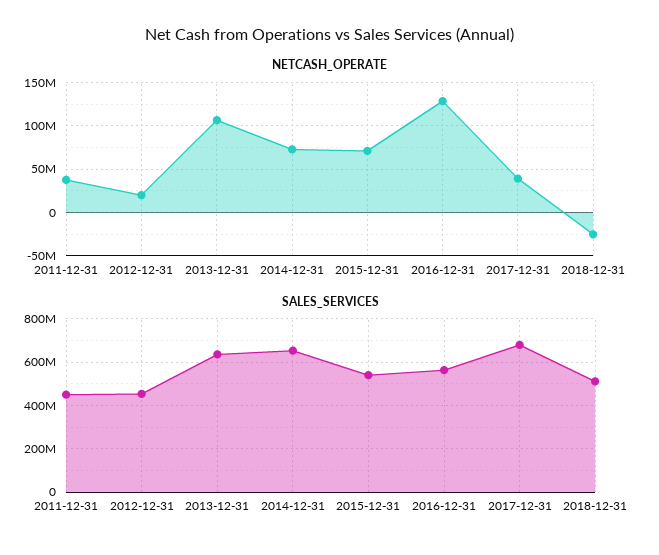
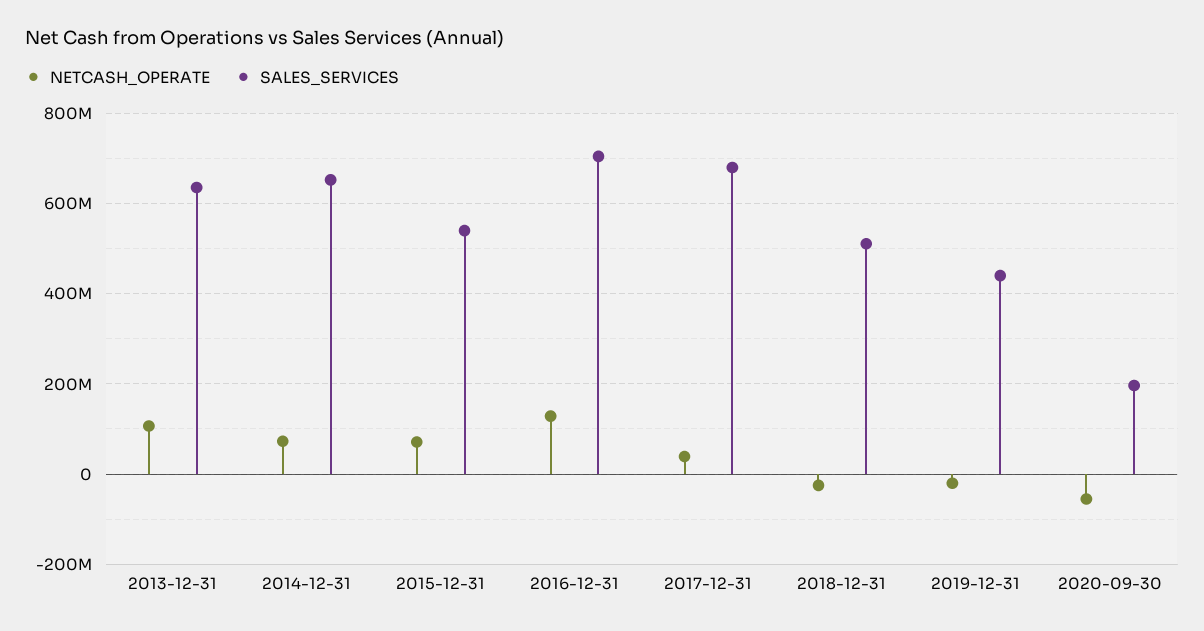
NETCASH_OPERATE, 2011-12-31: 40000000 -> none
NETCASH_OPERATE, 2012-12-31: 20000000 -> none
SALES_SERVICES, 2011-12-31: 450000000 -> none
SALES_SERVICES, 2012-12-31: 450000000 -> none
SALES_SERVICES, 2016-12-31: 550000000 -> 700000000
NETCASH_OPERATE, 2019-12-31: none -> -20000000
SALES_SERVICES, 2019-12-31: none -> 440000000
NETCASH_OPERATE, 2020-09-30: none -> -60000000
SALES_SERVICES, 2020-09-30: none -> 200000000

